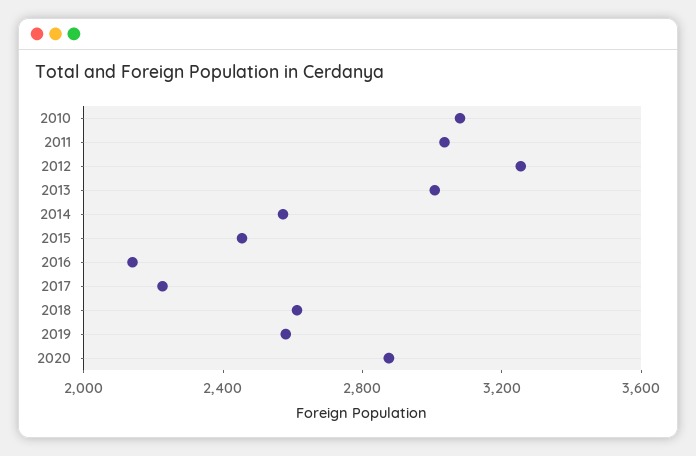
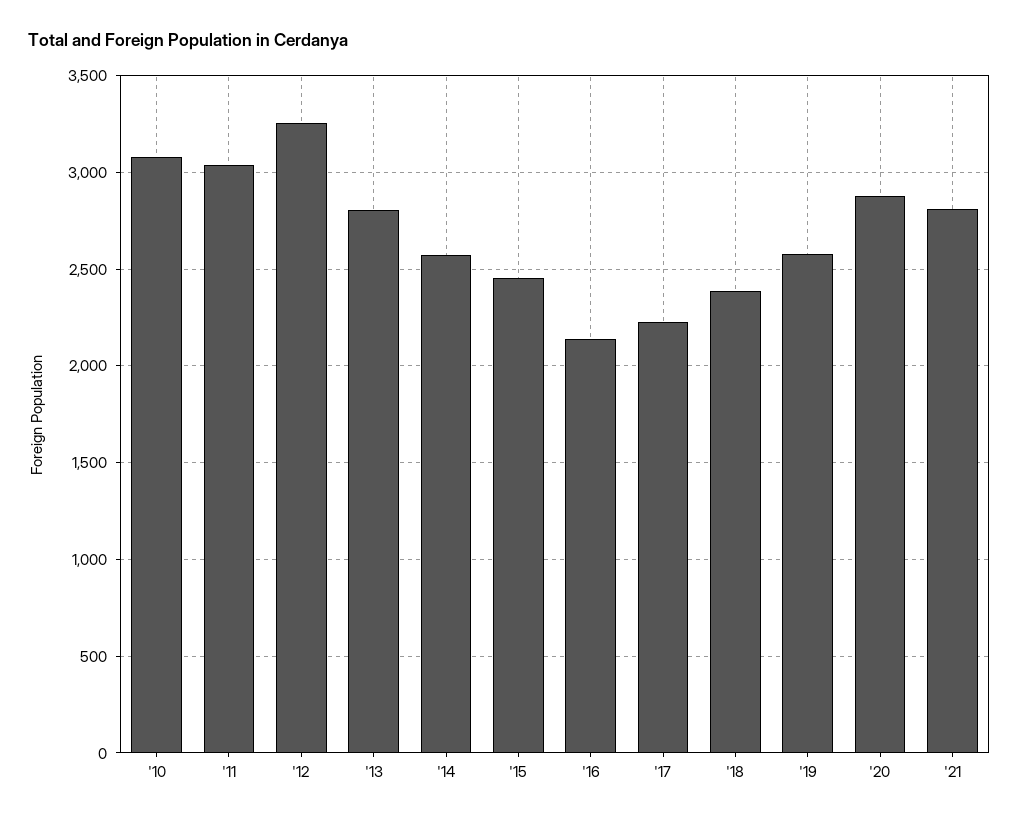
2013: 3000 -> 2800
2018: 2600 -> 2400
'21: none -> 2800

